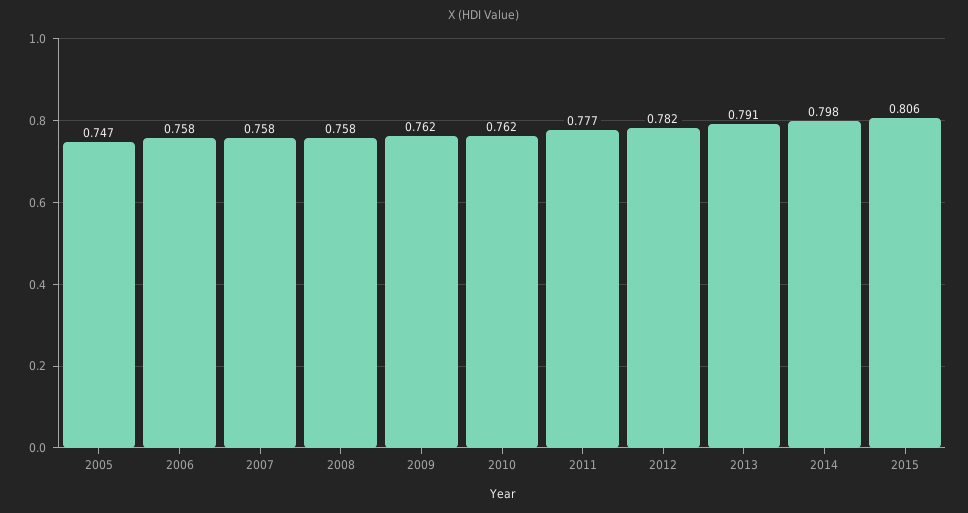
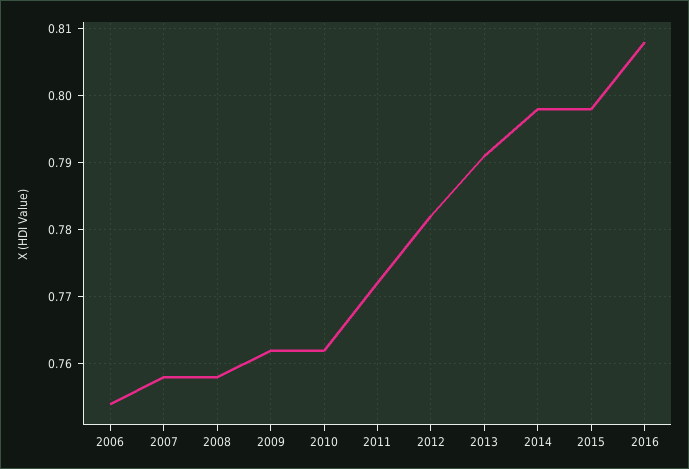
2005: 0.747 -> none
2006: 0.758 -> 0.754
2011: 0.777 -> 0.772
2015: 0.806 -> 0.798
2016: none -> 0.808

